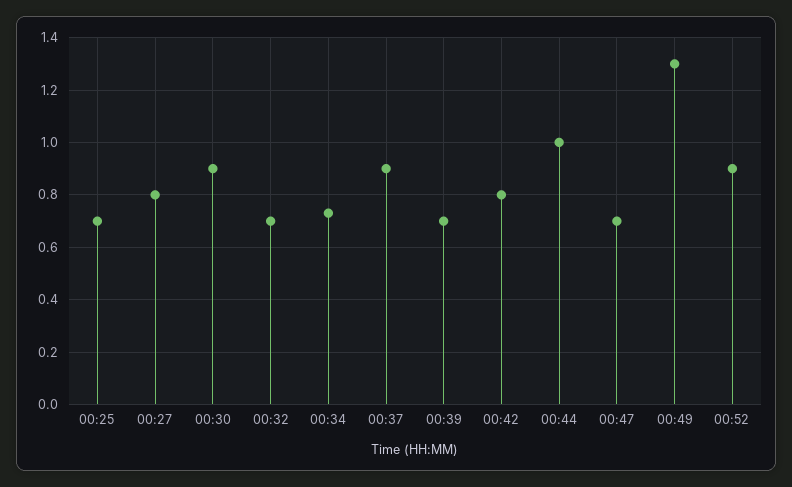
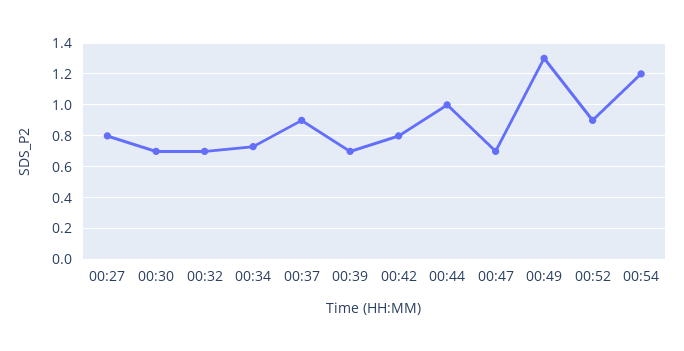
00:25: 0.7 -> none
00:30: 0.9 -> 0.7
00:54: none -> 1.2

